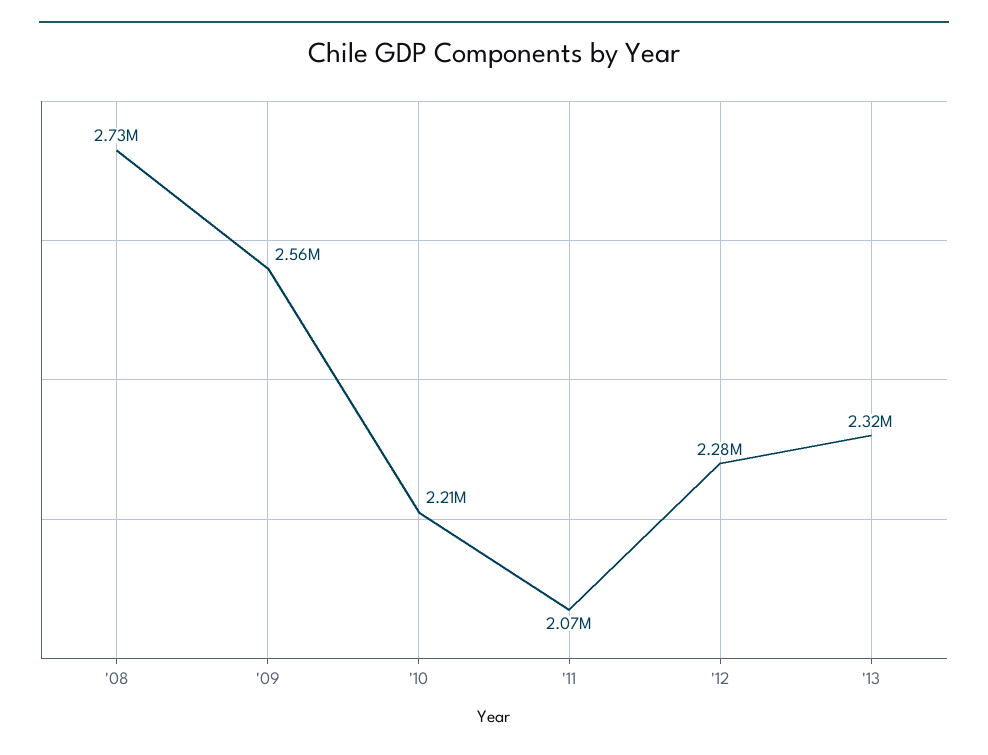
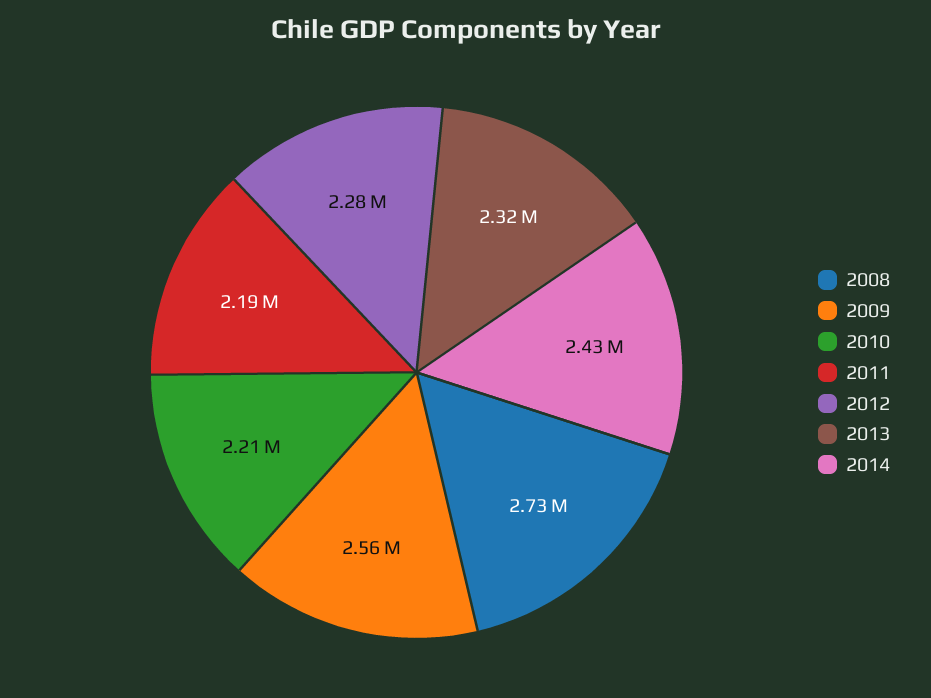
'11: 2070000 -> 2190000
2014: none -> 2430000

